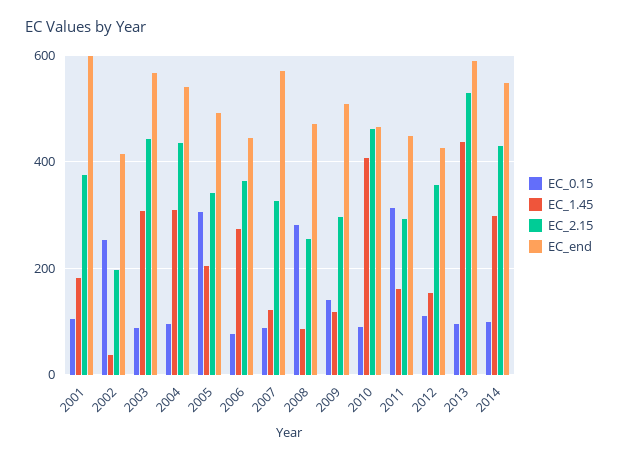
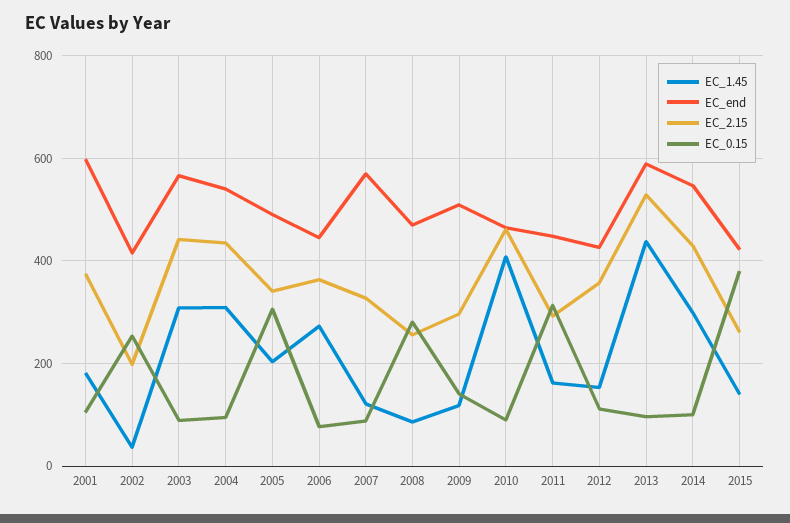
EC_1.45, 2015: none -> 140
EC_end, 2015: none -> 420
EC_2.15, 2015: none -> 260
EC_0.15, 2015: none -> 380

